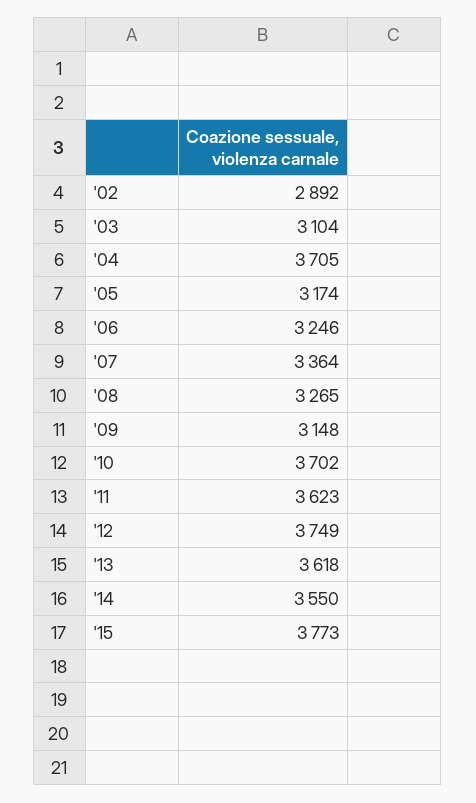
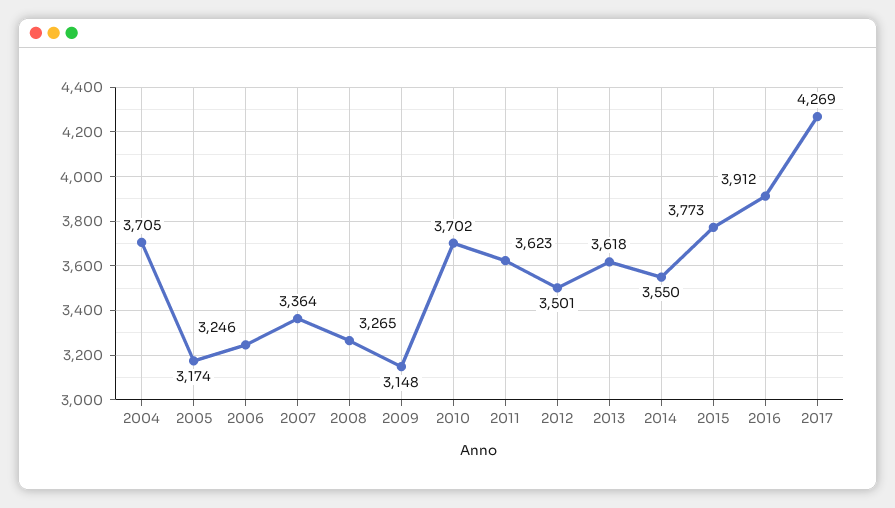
'02: 2892 -> none
'03: 3104 -> none
'12: 3749 -> 3501
2016: none -> 3912
2017: none -> 4269

